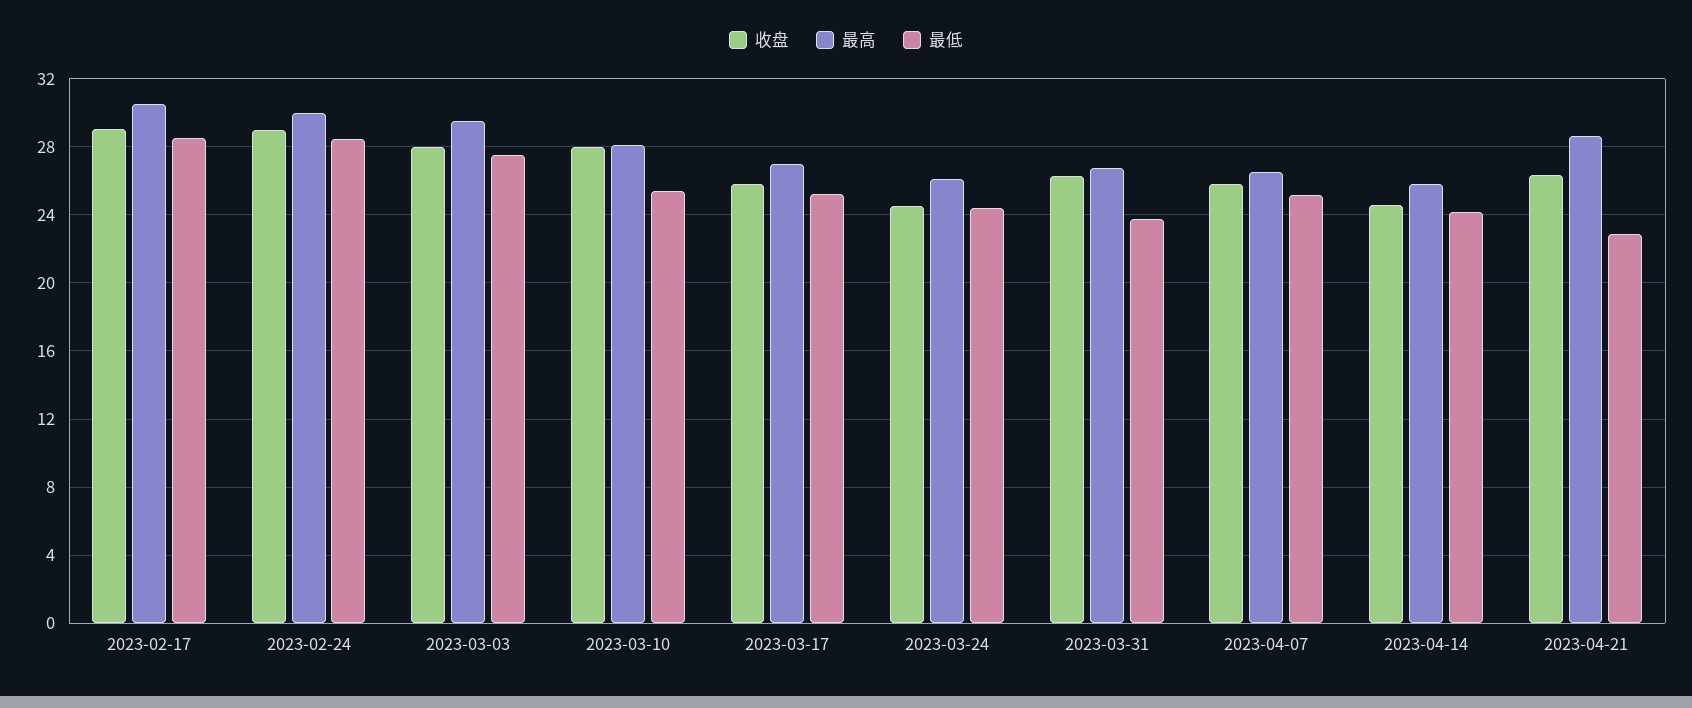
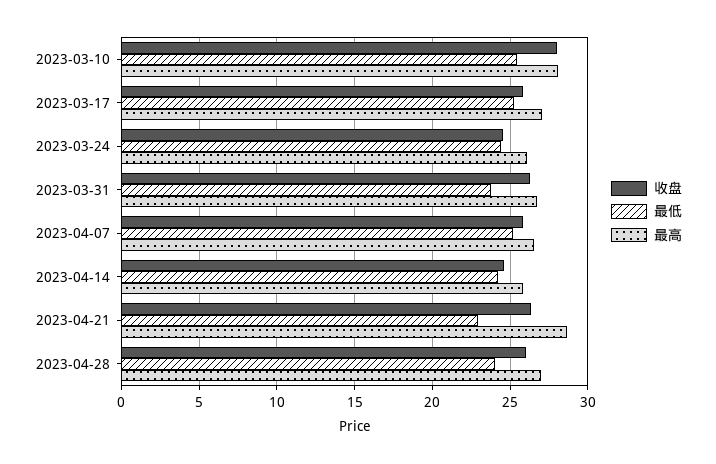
收盘, 2023-02-17: 29 -> none
最高, 2023-02-17: 30.5 -> none
最低, 2023-02-17: 28.5 -> none
收盘, 2023-02-24: 29 -> none
最高, 2023-02-24: 30 -> none
最低, 2023-02-24: 28.5 -> none
收盘, 2023-03-03: 28 -> none
最高, 2023-03-03: 29.5 -> none
最低, 2023-03-03: 27.5 -> none
收盘, 2023-04-28: none -> 26
最低, 2023-04-28: none -> 24
最高, 2023-04-28: none -> 27

